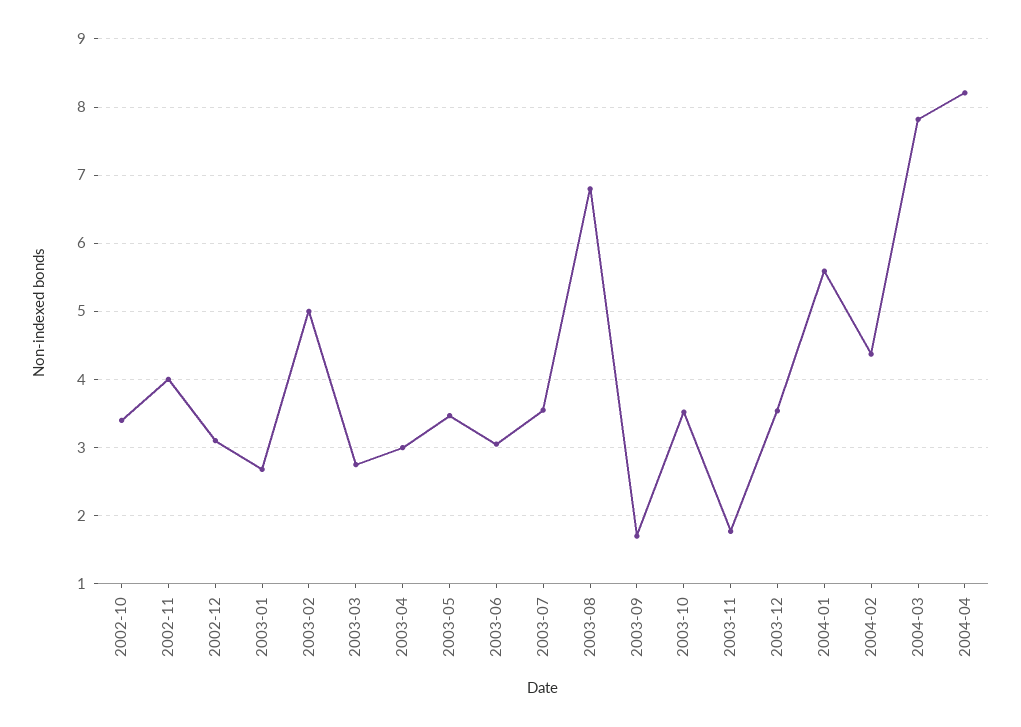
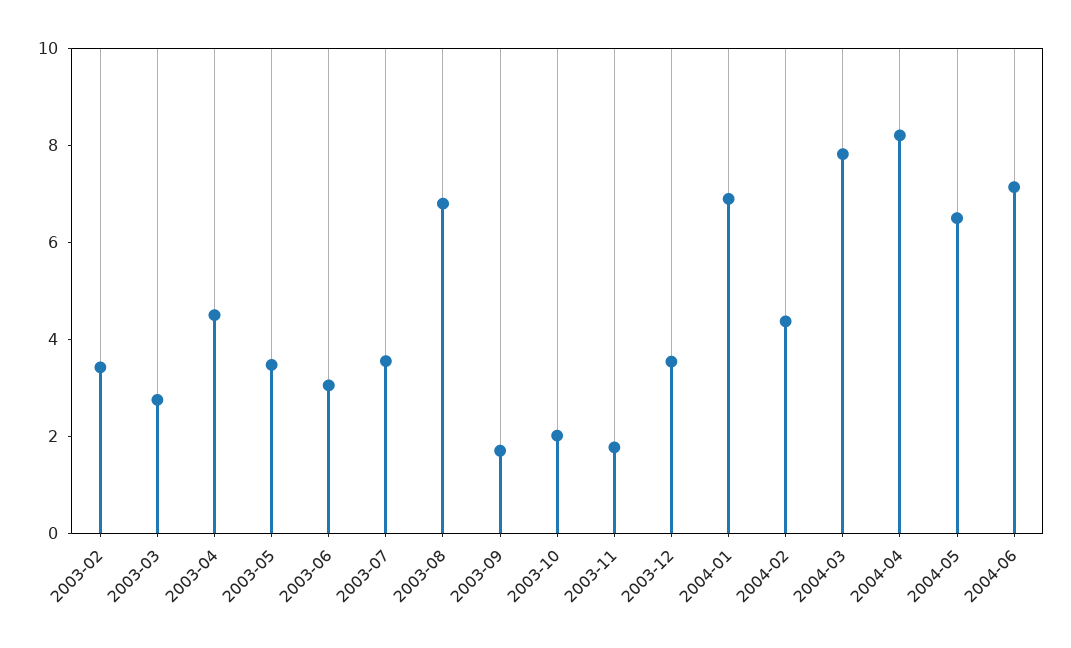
2002-10: 3.4 -> none
2002-11: 4 -> none
2002-12: 3.1 -> none
2003-01: 2.7 -> none
2003-02: 5 -> 3.5
2003-04: 3 -> 4.5
2003-10: 3.5 -> 2
2004-01: 5.6 -> 7
2004-05: none -> 6.5
2004-06: none -> 7

